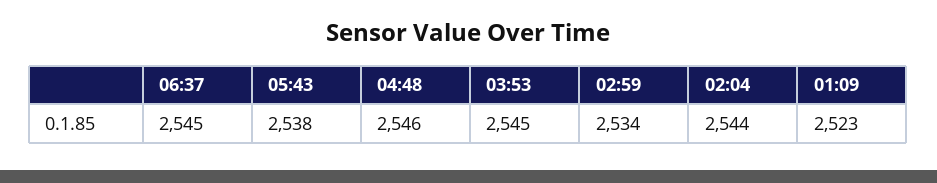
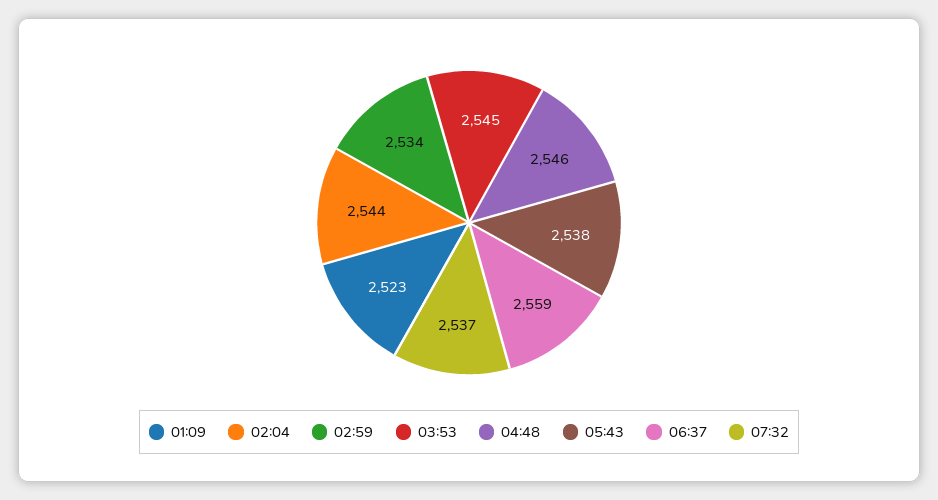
06:37: 2545 -> 2559
07:32: none -> 2537

